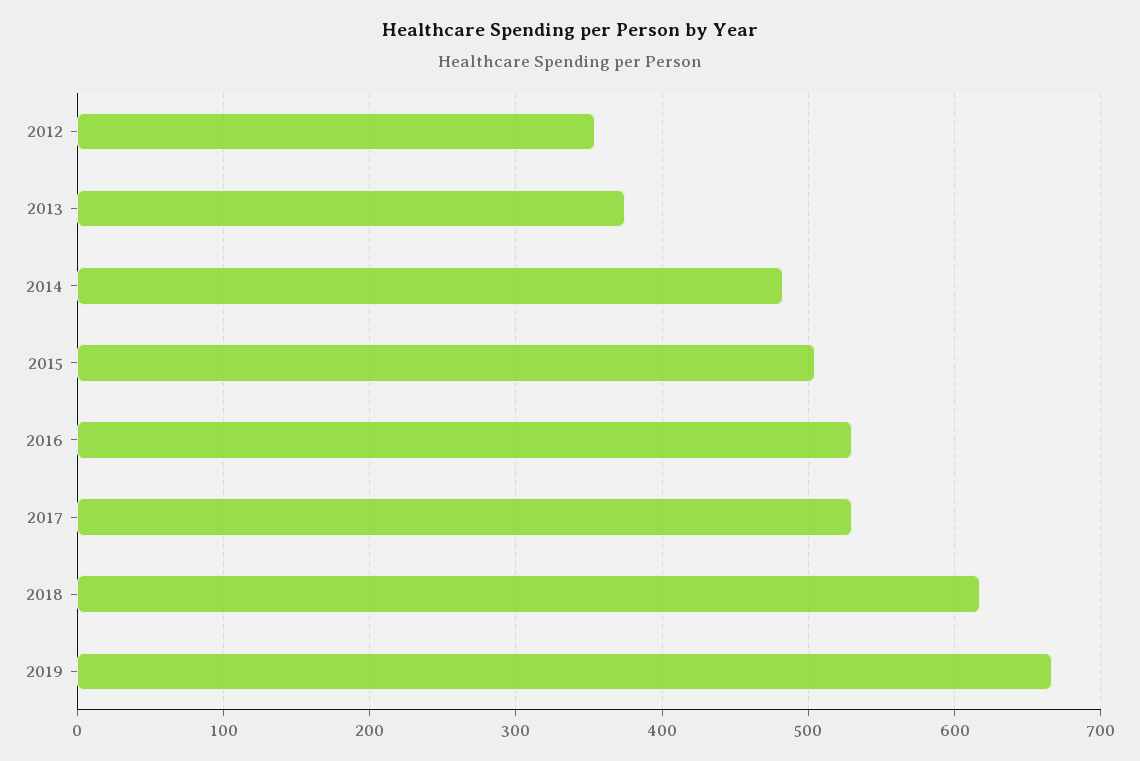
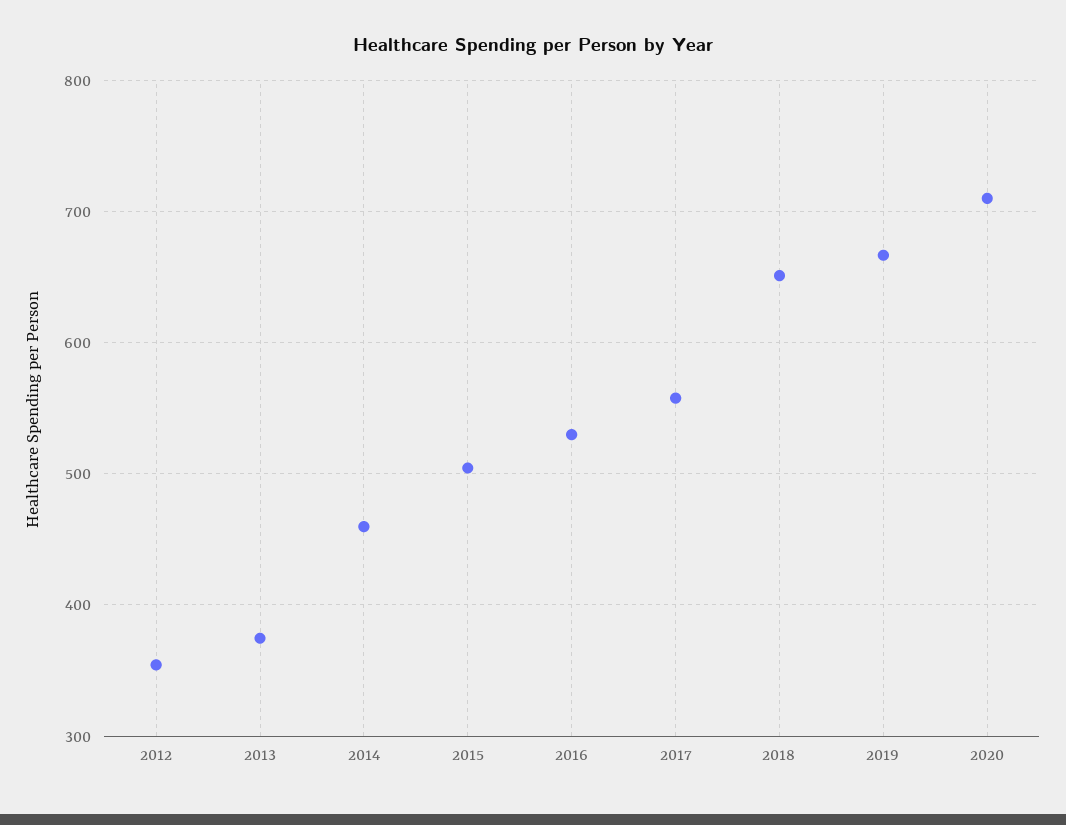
2014: 480 -> 460
2017: 530 -> 560
2018: 620 -> 650
2020: none -> 710

